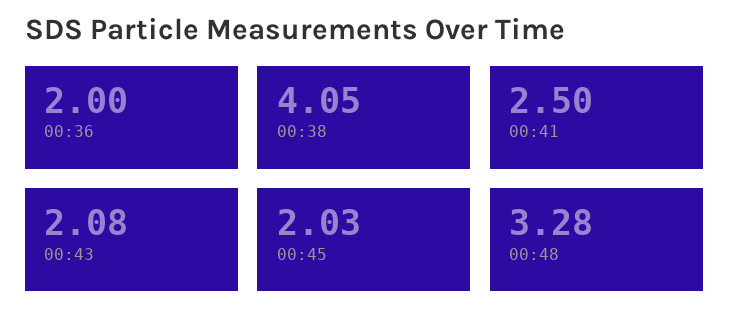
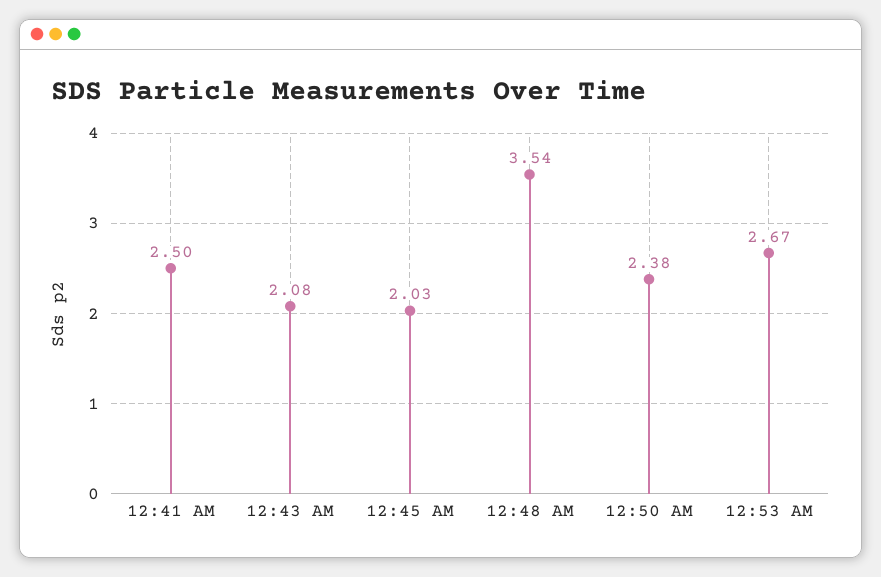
00:36: 2 -> none
00:38: 4.05 -> none
00:48: 3.28 -> 3.54
12:50 AM: none -> 2.38
12:53 AM: none -> 2.67

